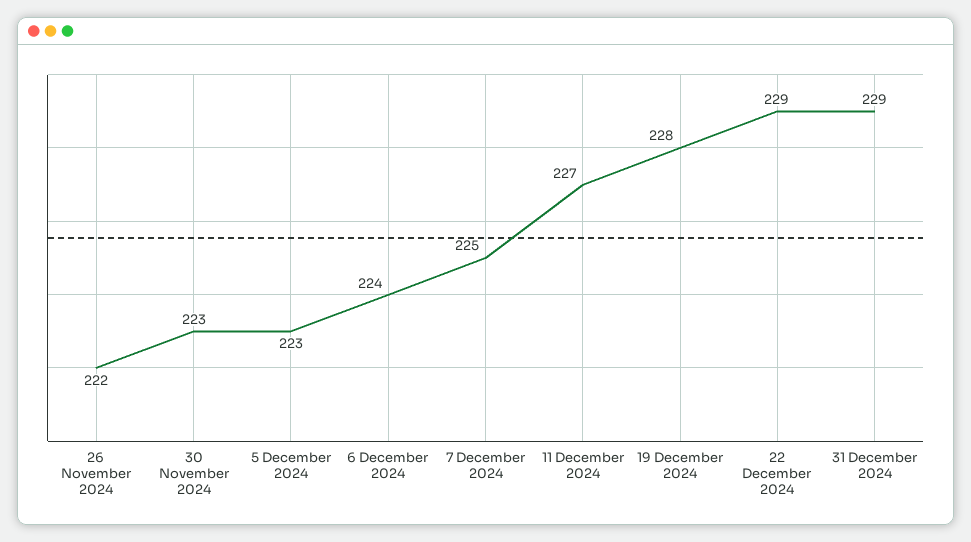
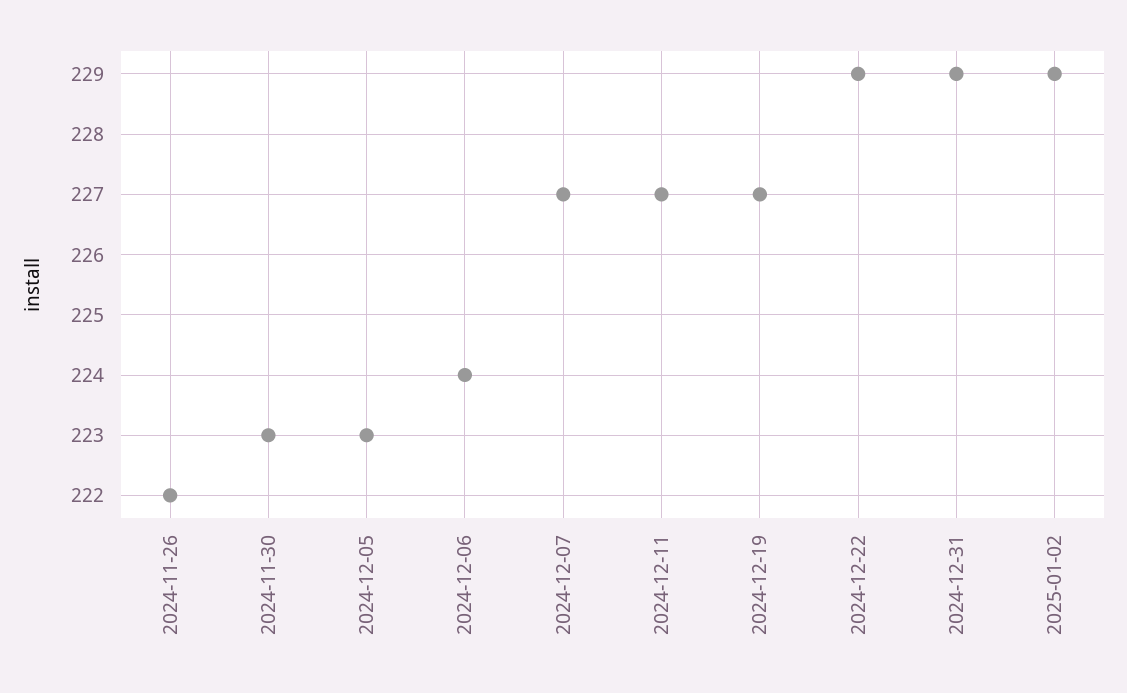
7 December 2024: 225 -> 227
19 December 2024: 228 -> 227
2025-01-02: none -> 229

